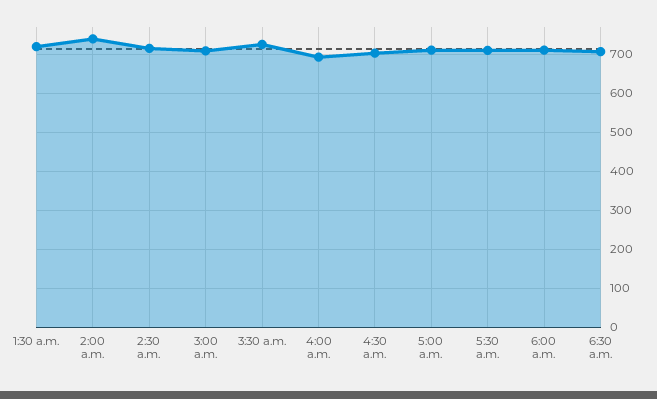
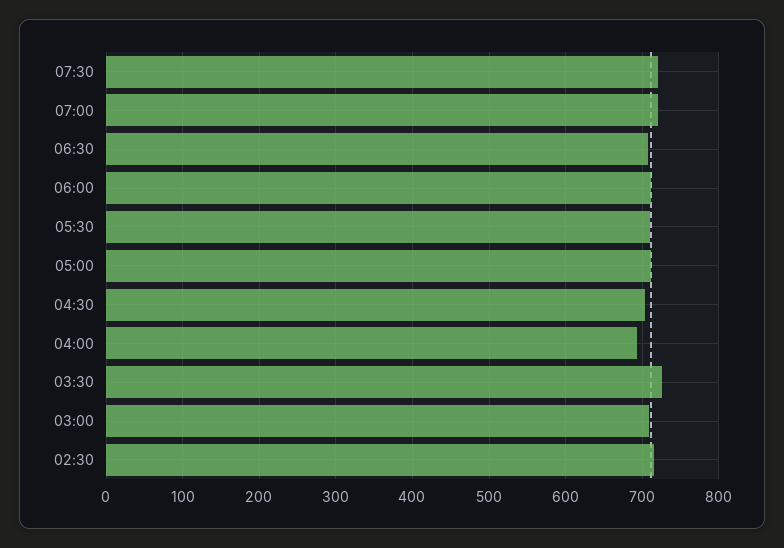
1:30 a.m.: 720 -> none
2:00 a.m.: 740 -> none
07:30: none -> 720
07:00: none -> 720

